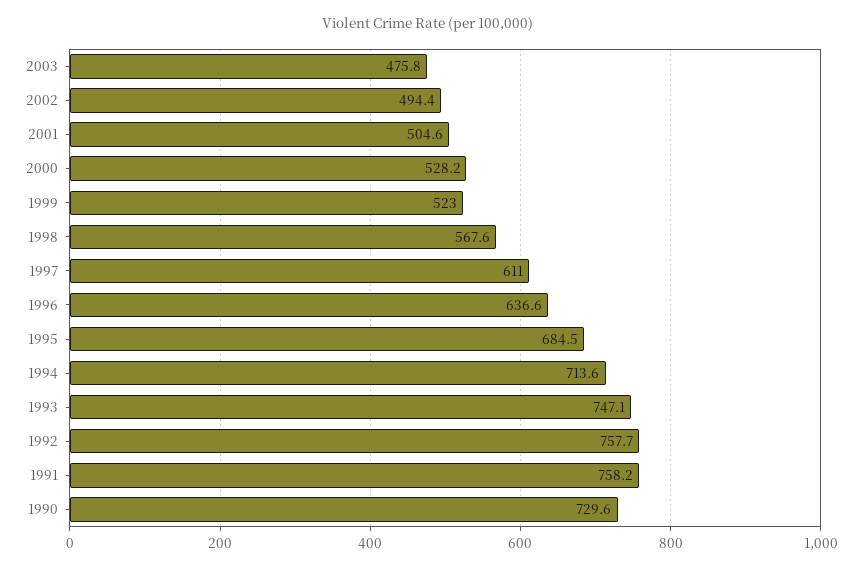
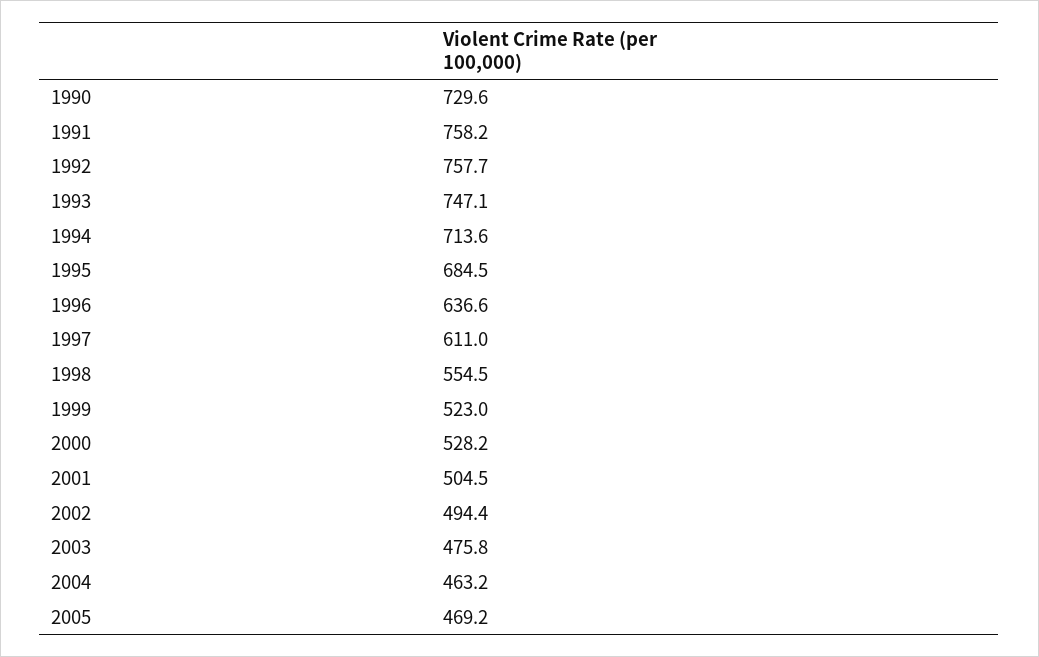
2001: 504.6 -> 504.5
1998: 567.6 -> 554.5
2004: none -> 463.2
2005: none -> 469.2

